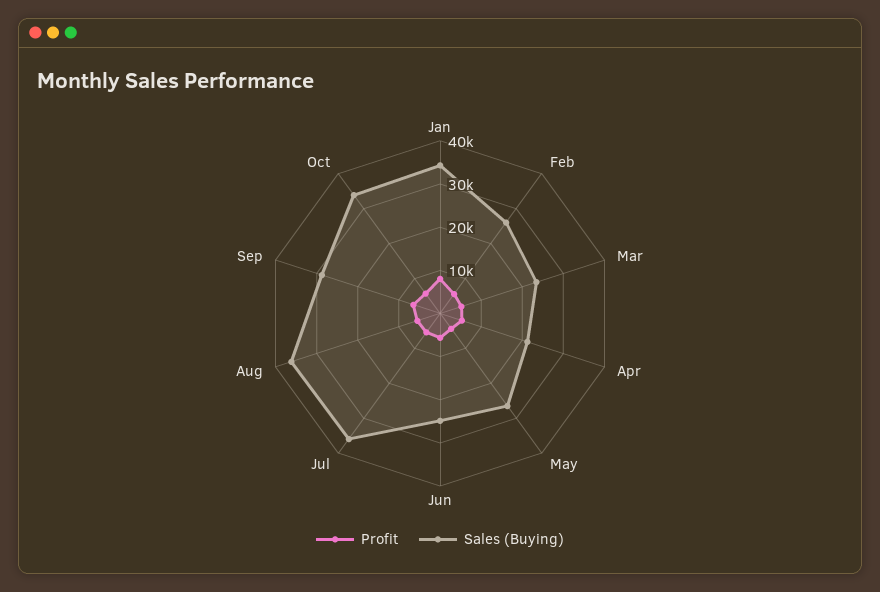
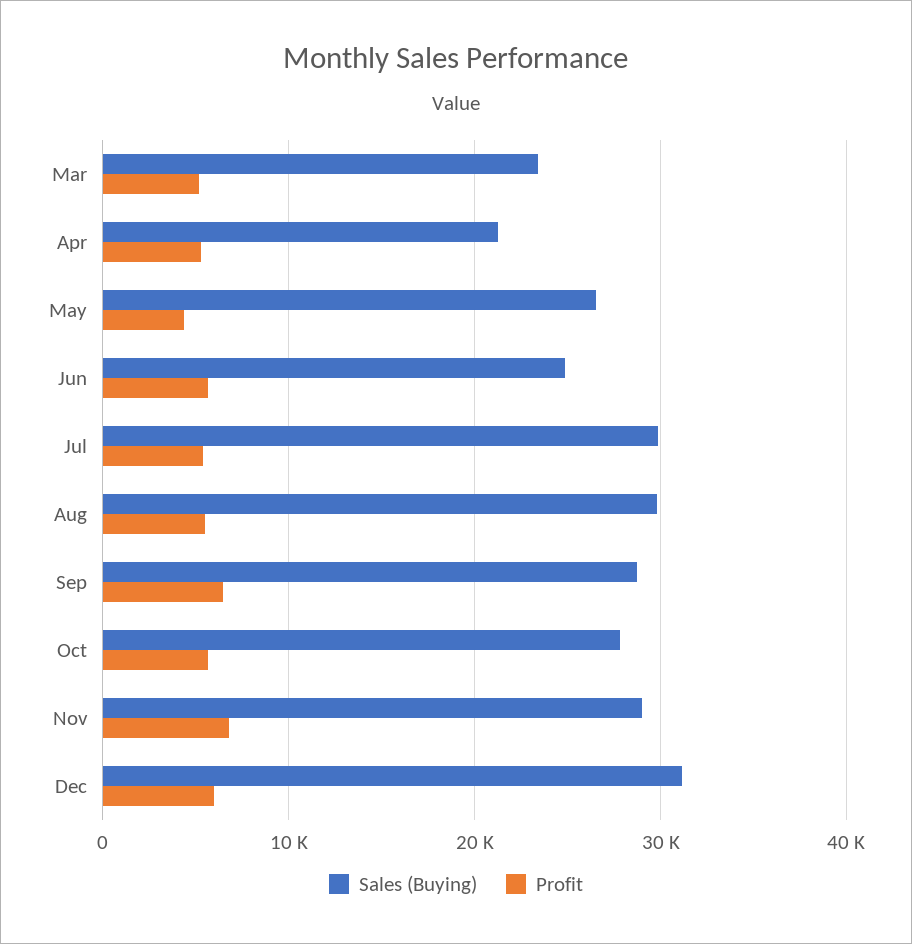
Profit, Jan: 8000 -> none
Sales (Buying), Jan: 34000 -> none
Profit, Feb: 6000 -> none
Sales (Buying), Feb: 26000 -> none
Sales (Buying), Jul: 36000 -> 30000
Sales (Buying), Aug: 36000 -> 30000
Sales (Buying), Oct: 34000 -> 28000
Sales (Buying), Nov: none -> 29000
Profit, Nov: none -> 7000
Sales (Buying), Dec: none -> 31000
Profit, Dec: none -> 6000

